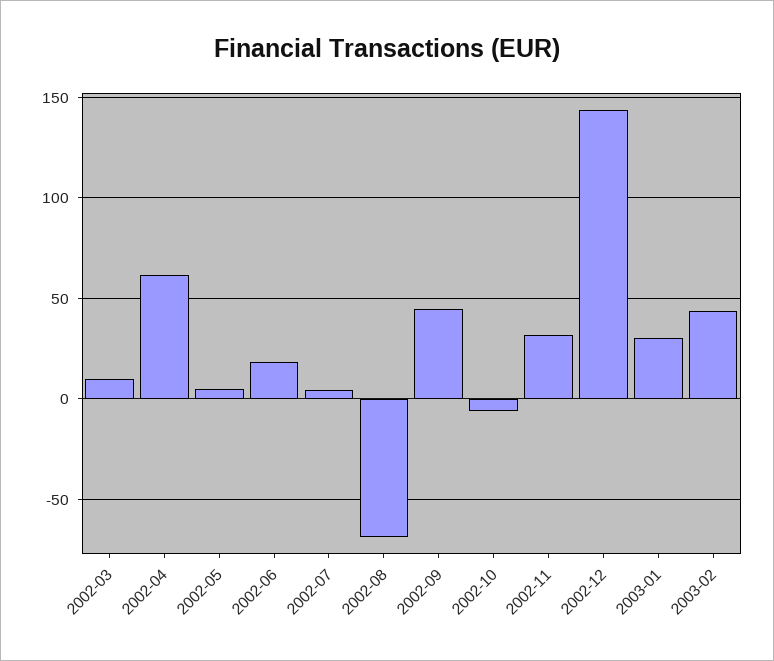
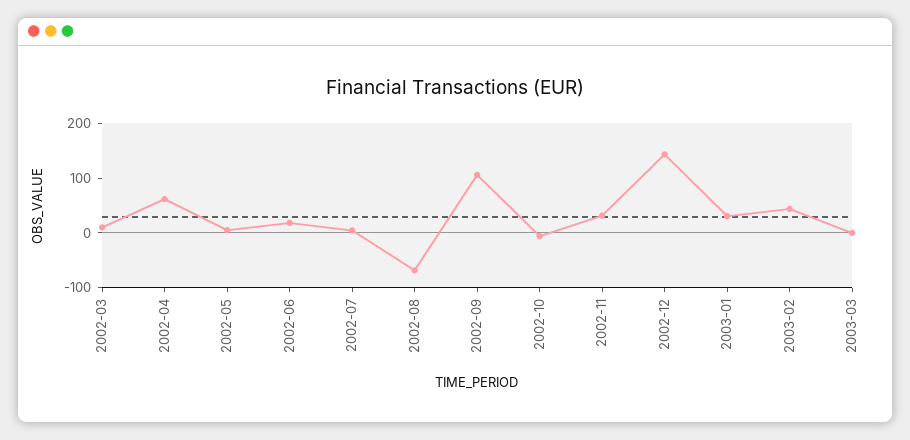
2002-09: 45 -> 100
2003-03: none -> 0

